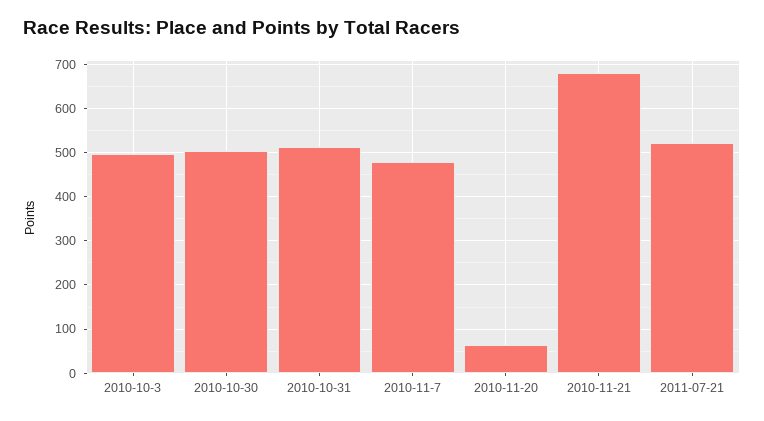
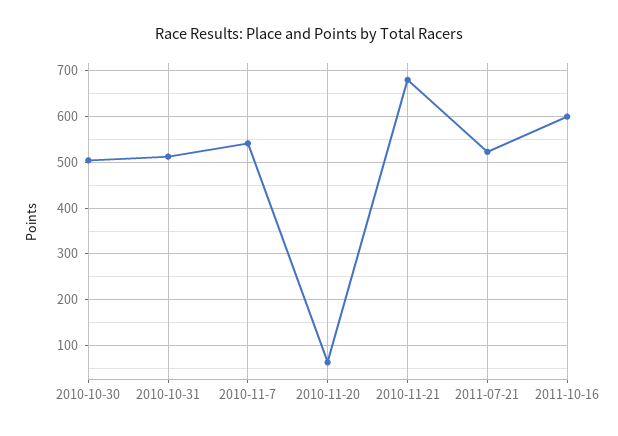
2010-10-3: 500 -> none
2010-11-7: 480 -> 540
2011-10-16: none -> 600

